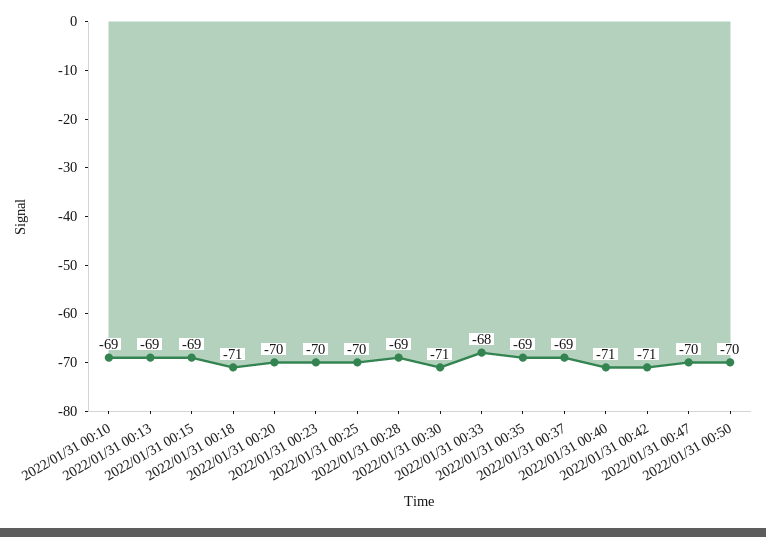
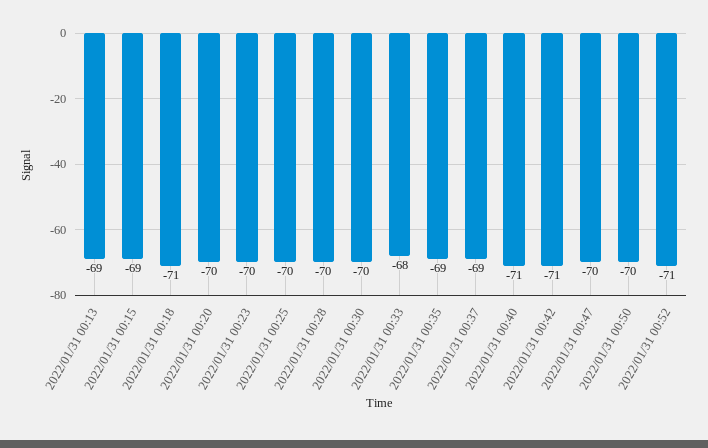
2022/01/31 00:10: -69 -> none
2022/01/31 00:28: -69 -> -70
2022/01/31 00:30: -71 -> -70
2022/01/31 00:52: none -> -71

